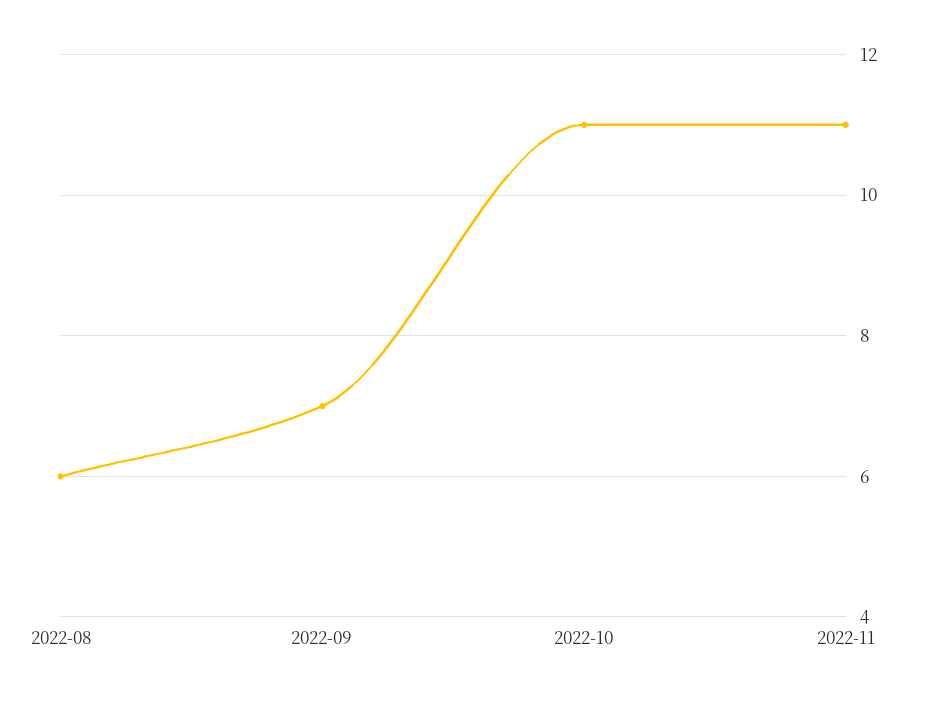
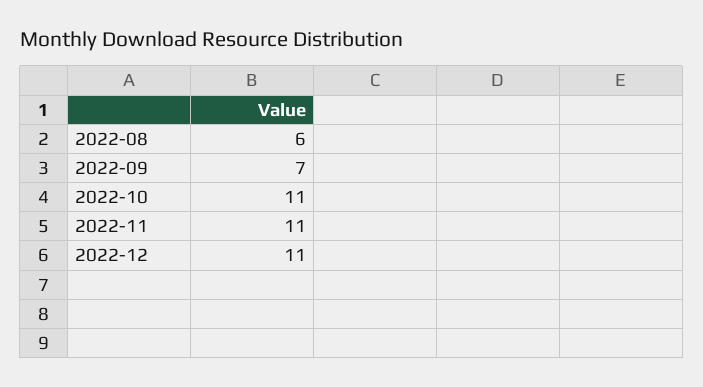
2022-12: none -> 11

